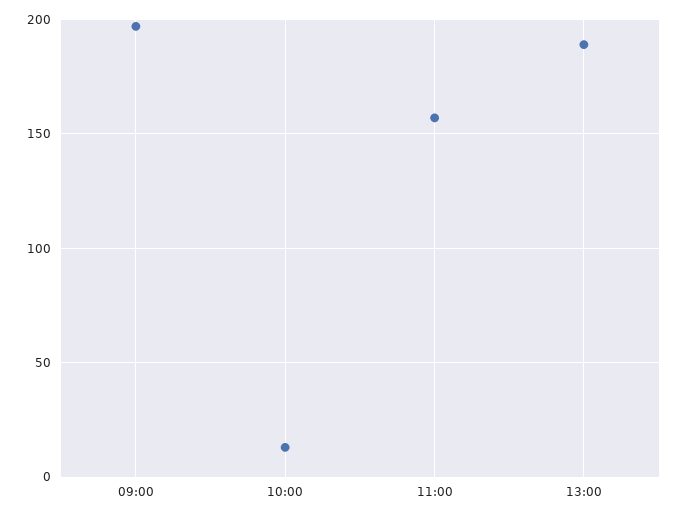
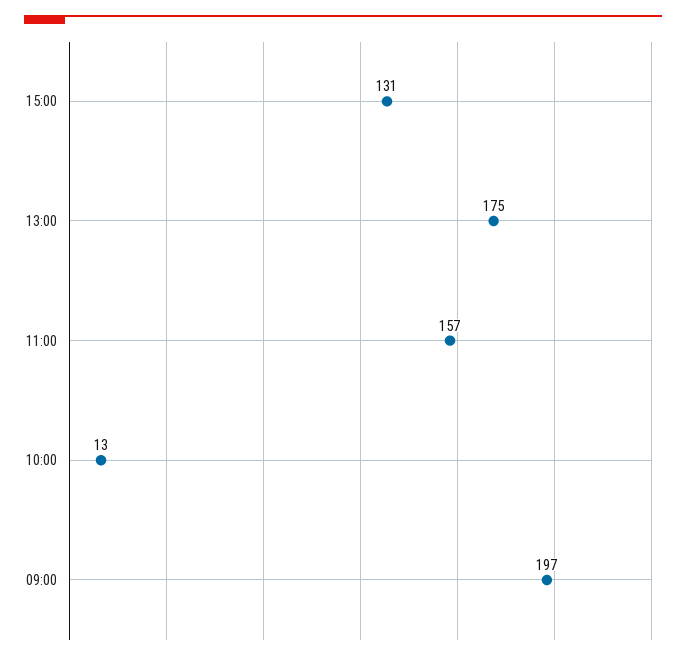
13:00: 190 -> 175
15:00: none -> 131

